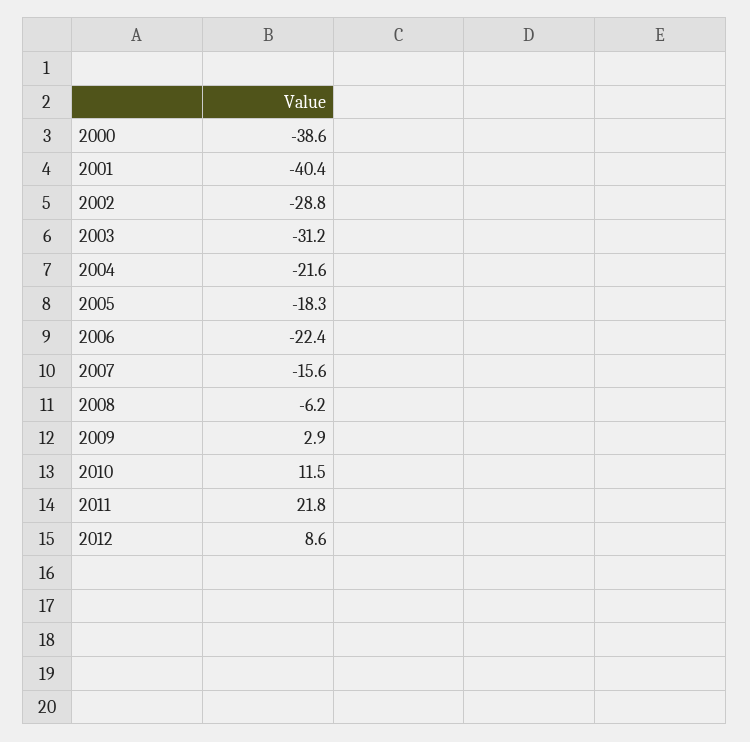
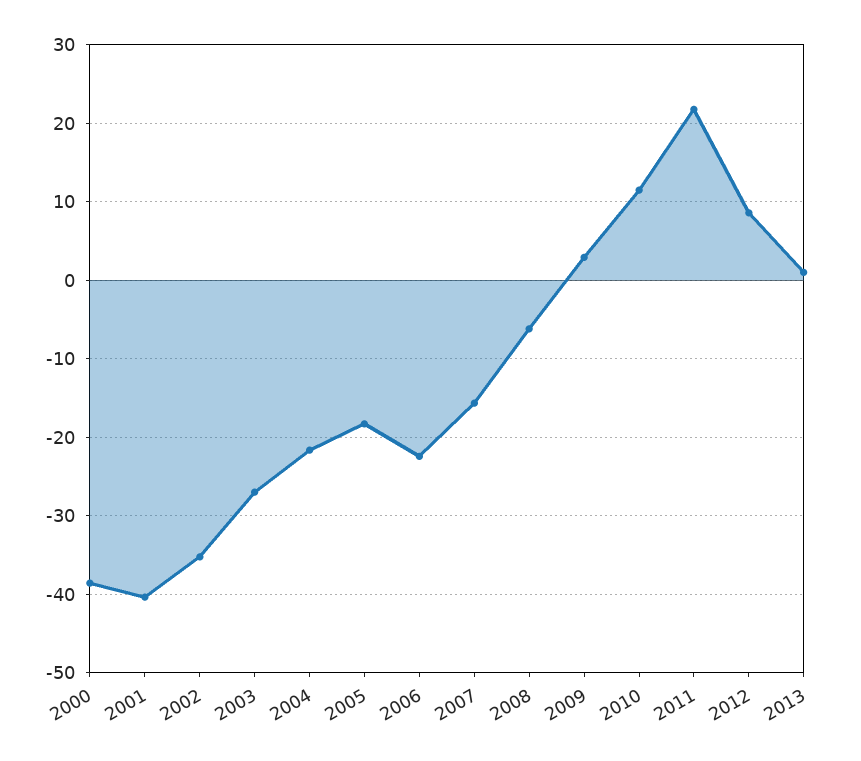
2002: -28.8 -> -35
2003: -31.2 -> -27
2013: none -> 1

